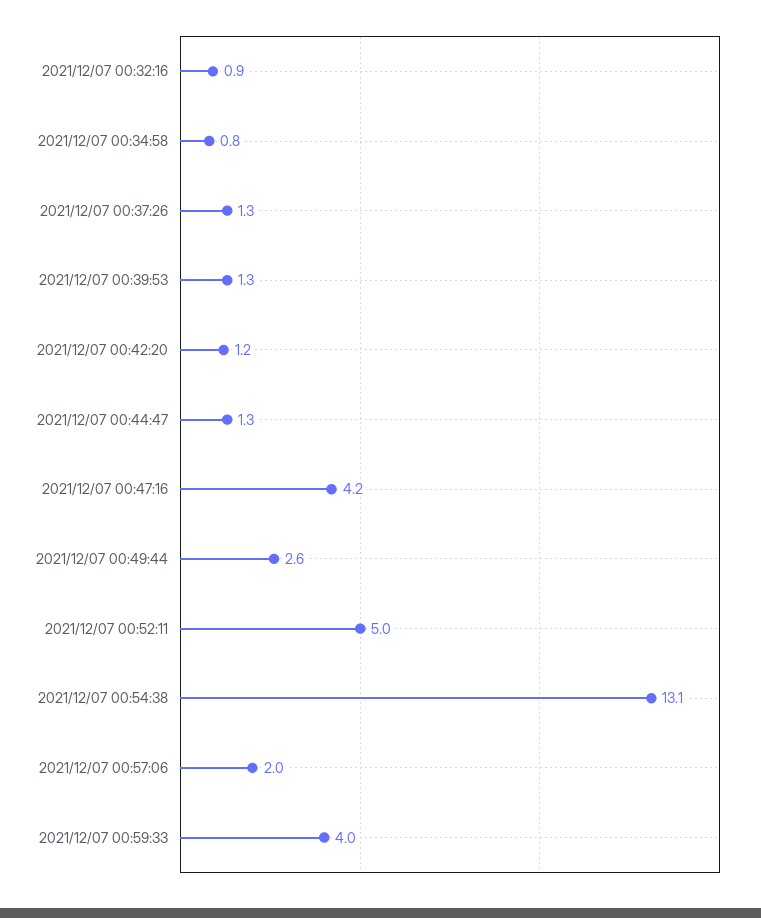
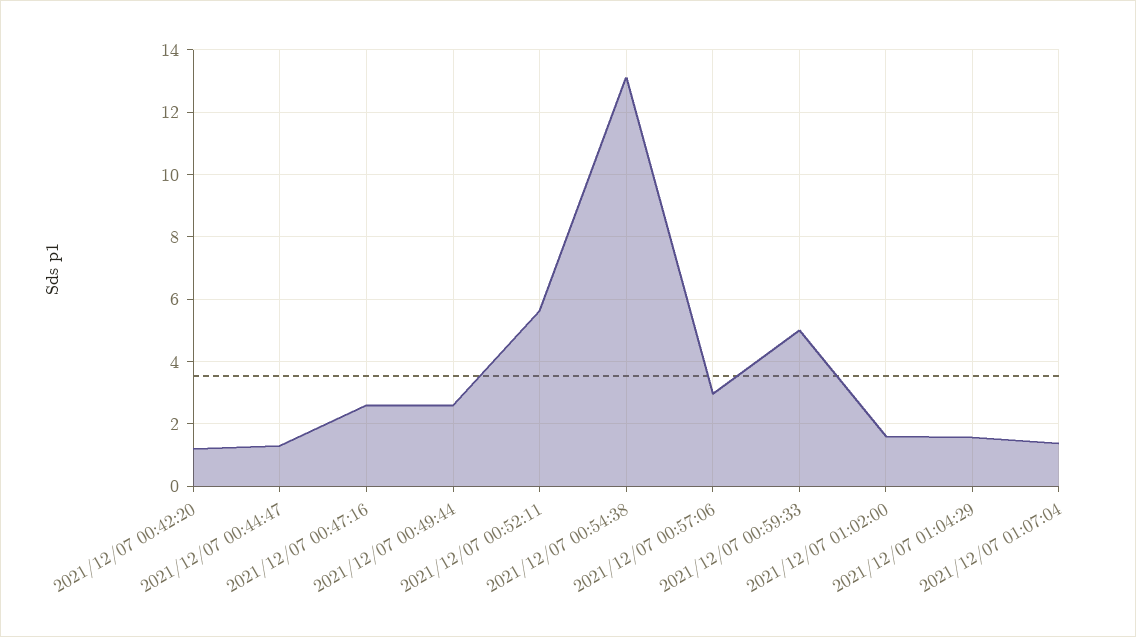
2021/12/07 00:32:16: 0.9 -> none
2021/12/07 00:34:58: 0.8 -> none
2021/12/07 00:37:26: 1.3 -> none
2021/12/07 00:39:53: 1.3 -> none
2021/12/07 00:47:16: 4.2 -> 2.6
2021/12/07 00:52:11: 5 -> 5.6
2021/12/07 00:57:06: 2 -> 3
2021/12/07 00:59:33: 4 -> 5
2021/12/07 01:02:00: none -> 1.6
2021/12/07 01:04:29: none -> 1.6
2021/12/07 01:07:04: none -> 1.4

